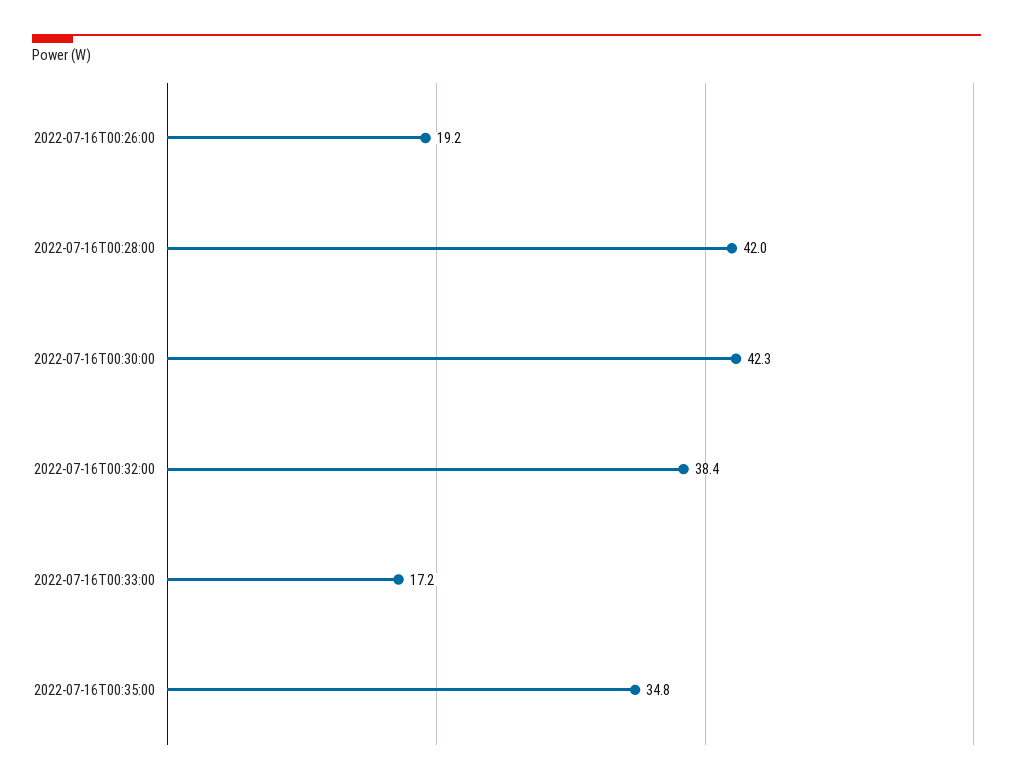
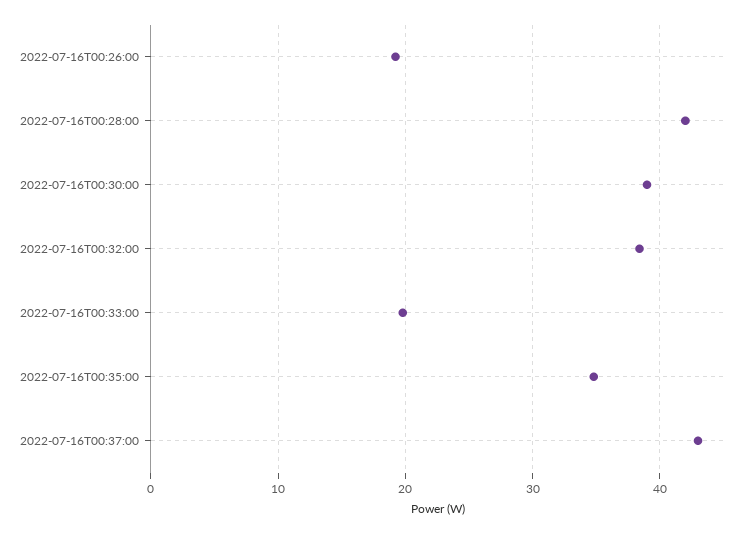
2022-07-16T00:30:00: 42.3 -> 39
2022-07-16T00:33:00: 17.2 -> 20
2022-07-16T00:37:00: none -> 43

